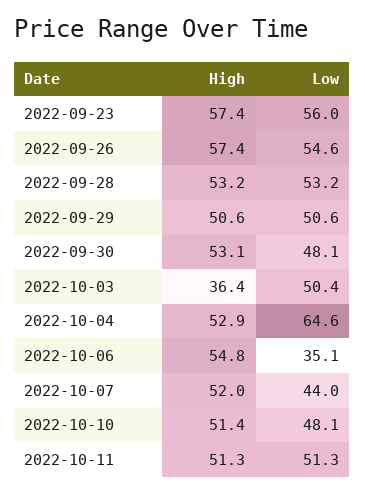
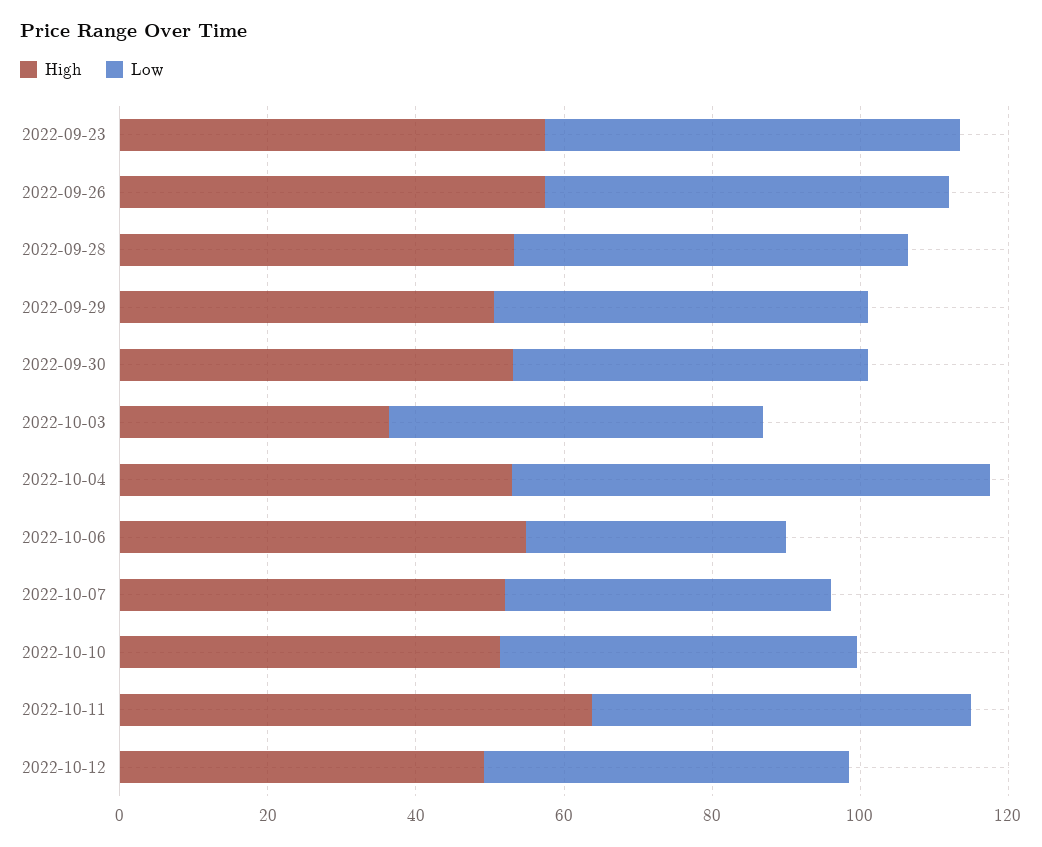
High, 2022-10-11: 51.3 -> 65
High, 2022-10-12: none -> 50
Low, 2022-10-12: none -> 50

